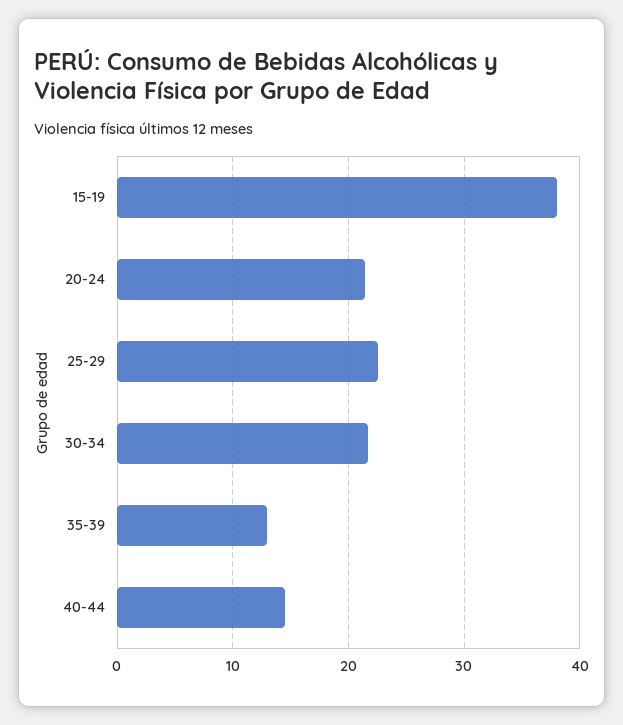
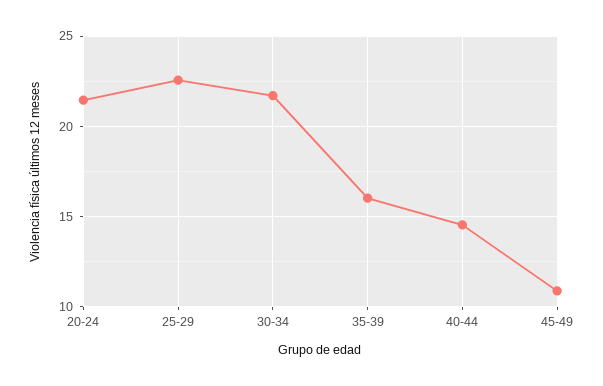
15-19: 38 -> none
35-39: 13 -> 16
45-49: none -> 11

